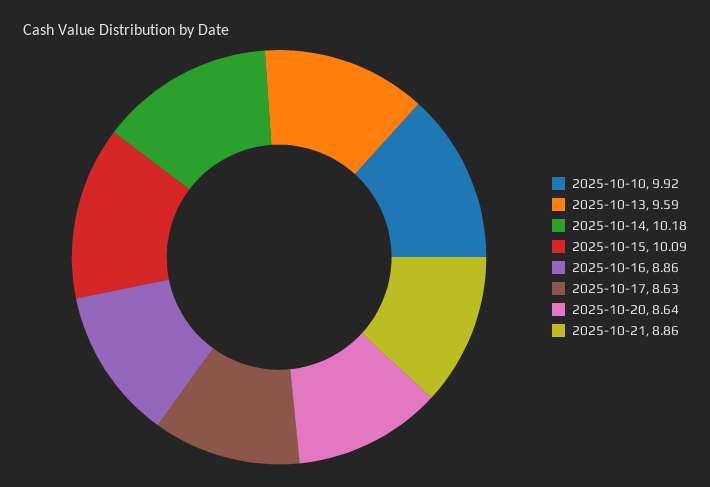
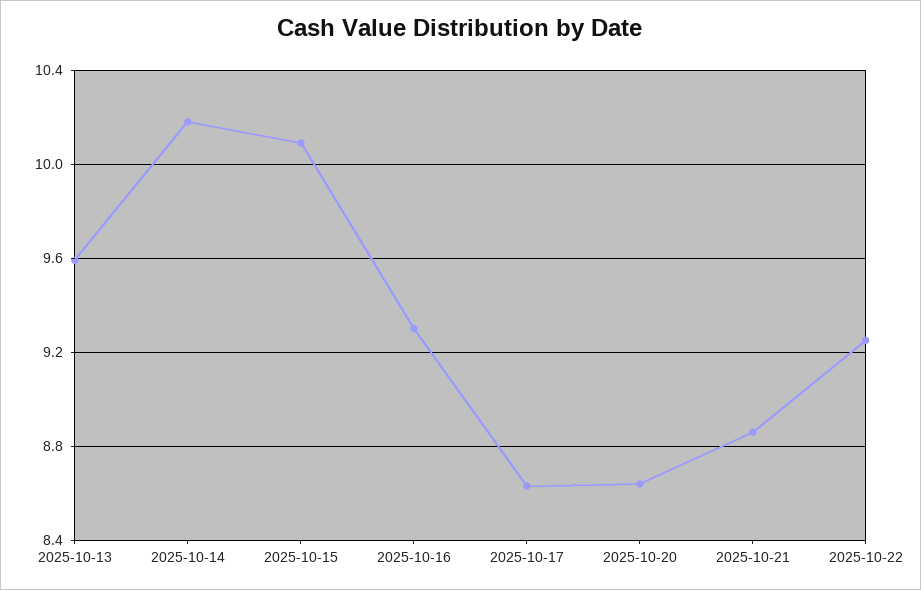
2025-10-10: 9.92 -> none
2025-10-16: 8.86 -> 9.3
2025-10-22: none -> 9.25

